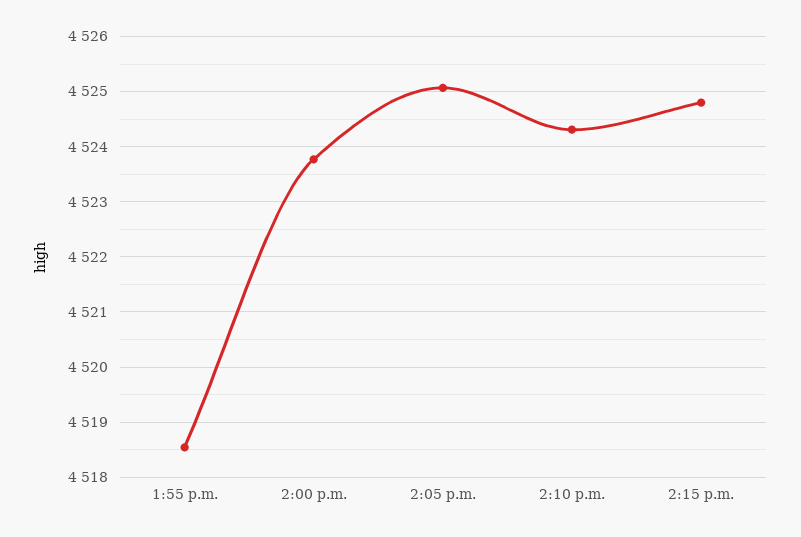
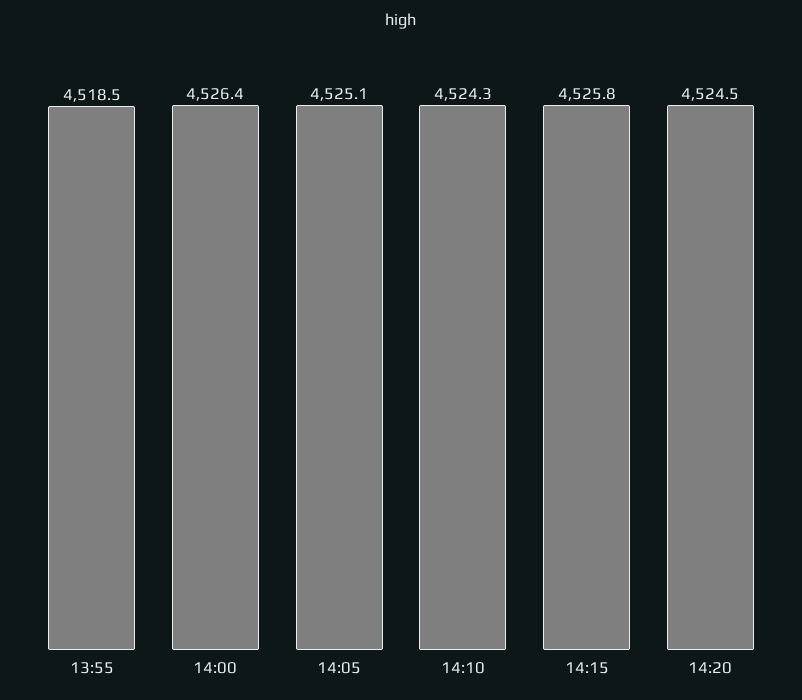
2:00 p.m.: 4523.8 -> 4526.4
2:15 p.m.: 4524.8 -> 4525.8
14:20: none -> 4524.5

